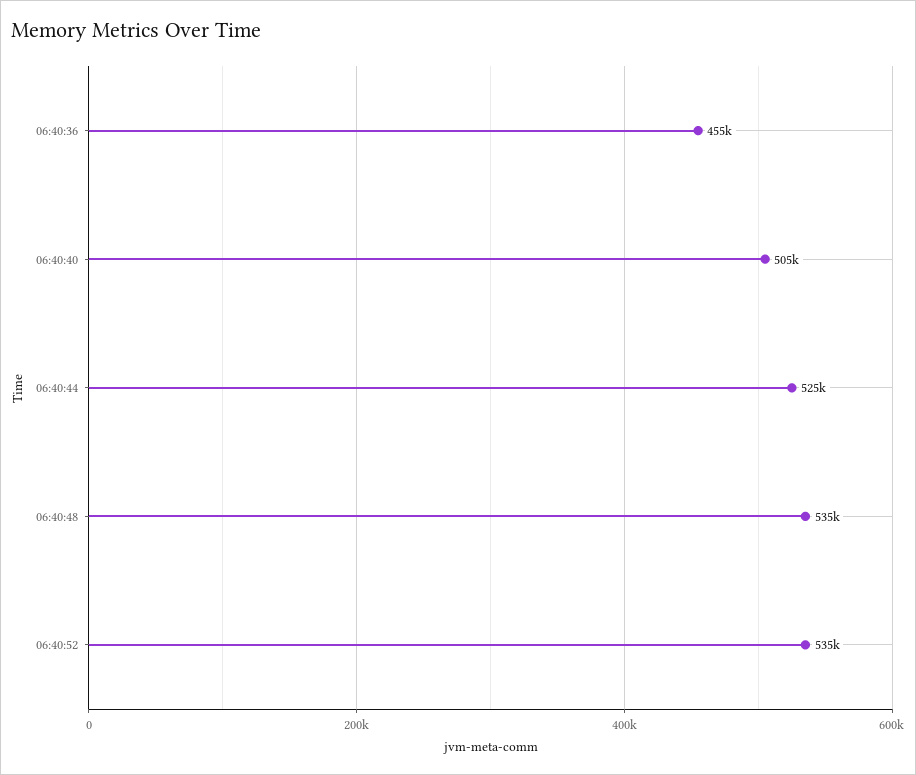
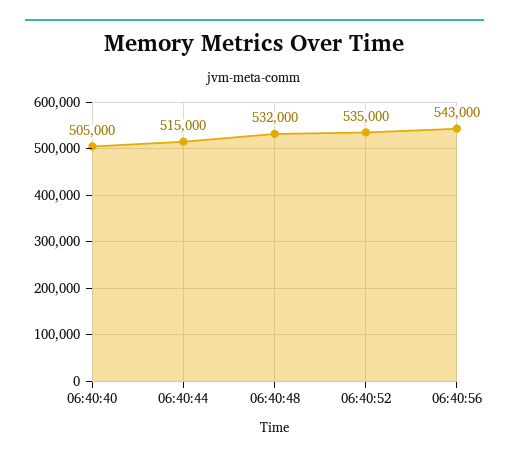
06:40:36: 455000 -> none
06:40:44: 525000 -> 515000
06:40:48: 535000 -> 532000
06:40:56: none -> 543000

